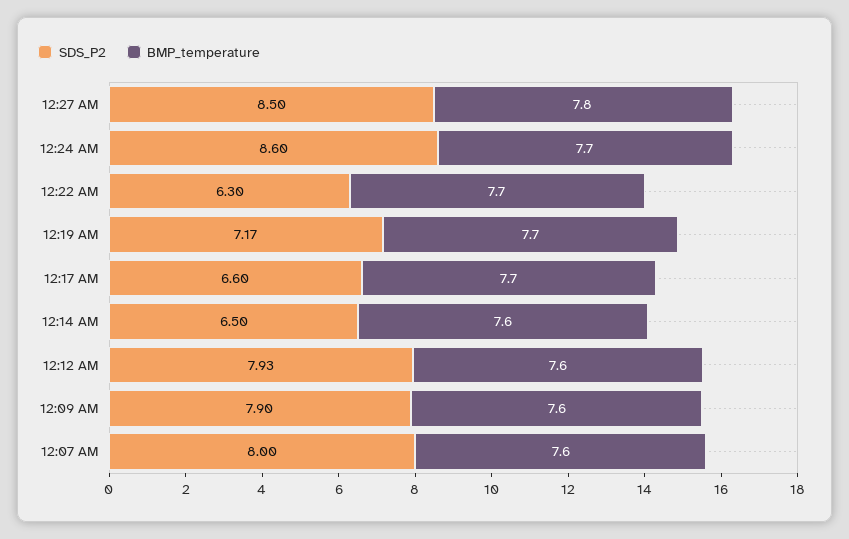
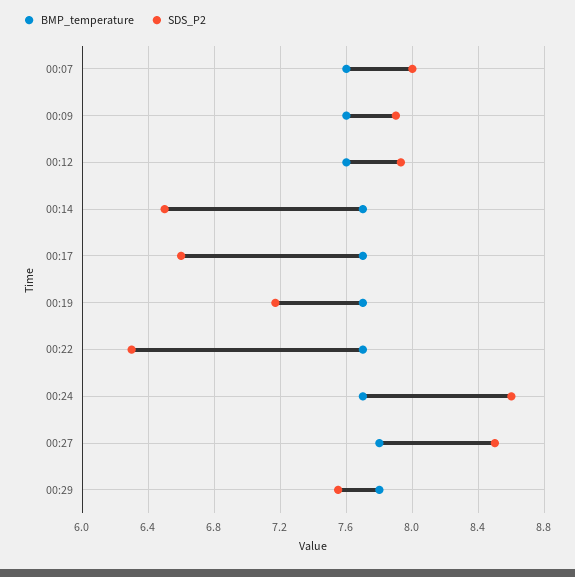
BMP_temperature, 12:14 AM: 7.6 -> 7.7
BMP_temperature, 00:29: none -> 7.8
SDS_P2, 00:29: none -> 7.55

